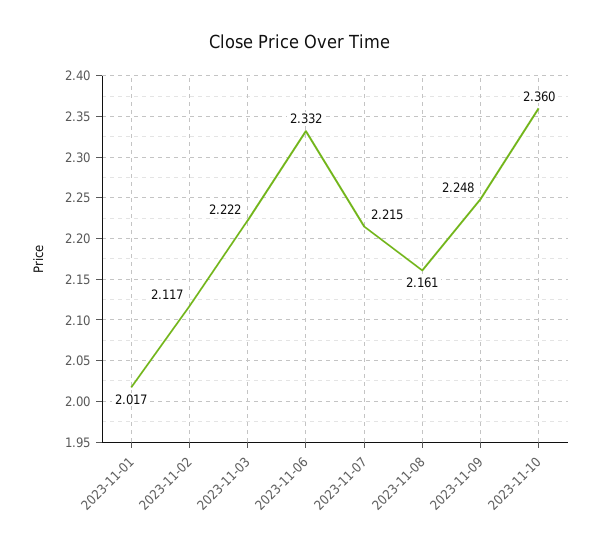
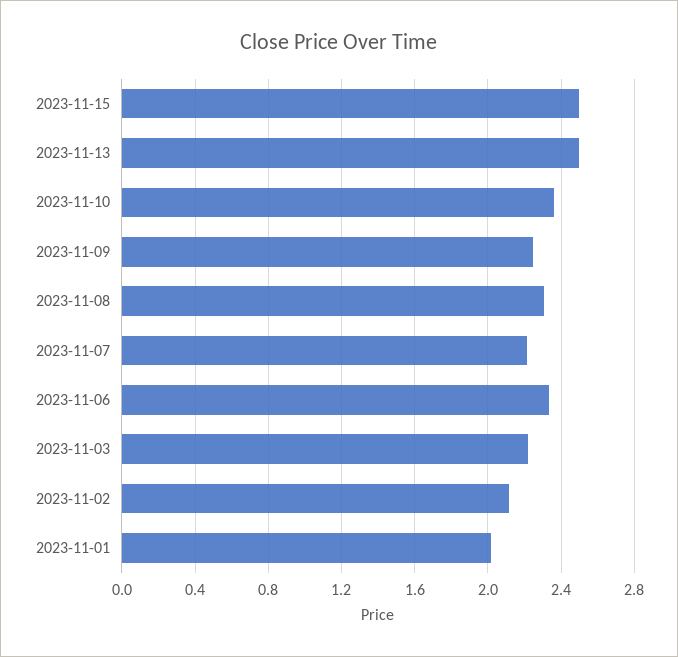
2023-11-08: 2.161 -> 2.3
2023-11-15: none -> 2.5
2023-11-13: none -> 2.5

